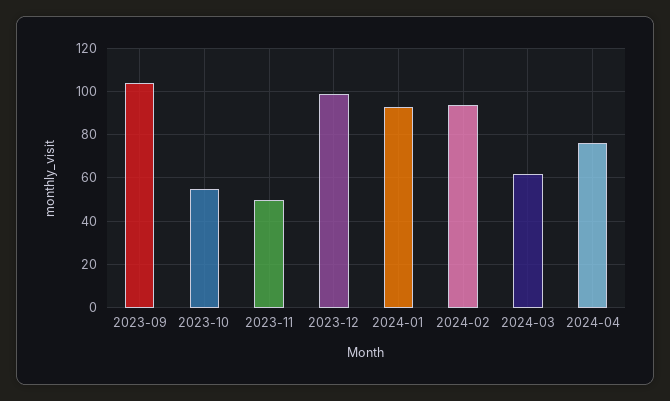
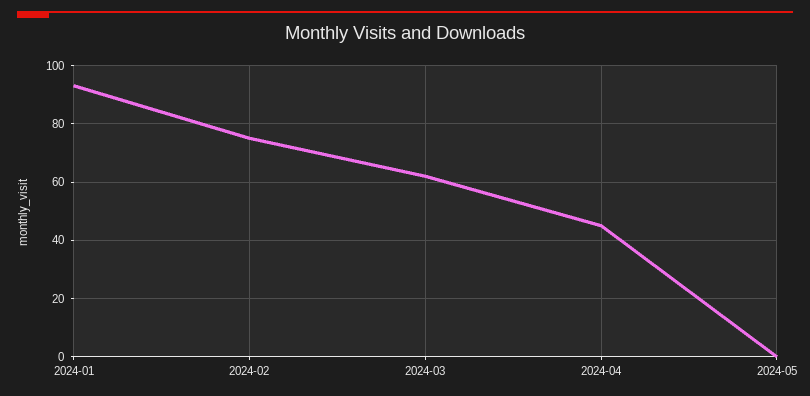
2023-09: 105 -> none
2023-10: 55 -> none
2023-11: 50 -> none
2023-12: 100 -> none
2024-02: 95 -> 75
2024-04: 75 -> 45
2024-05: none -> 0

